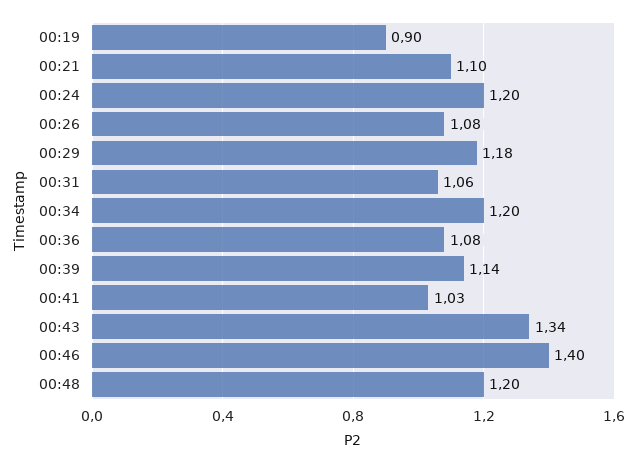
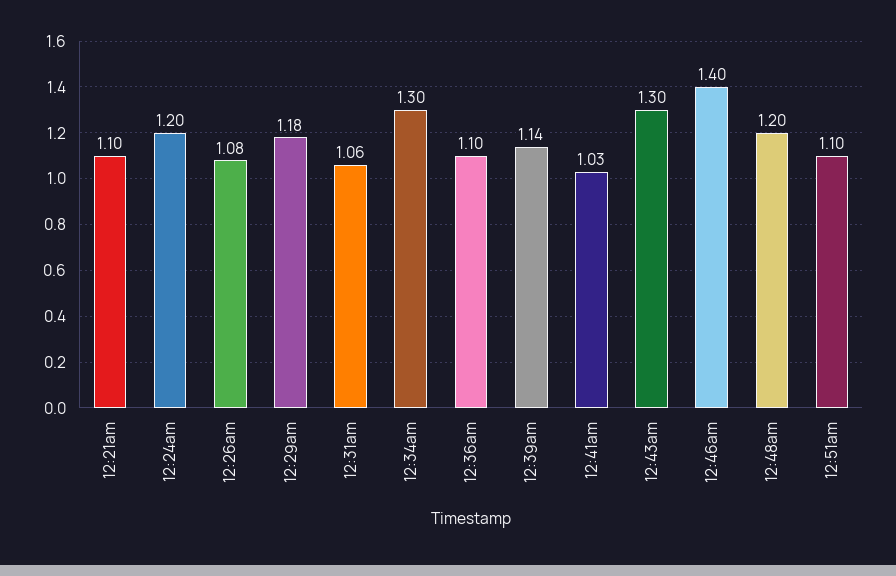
00:19: 0.9 -> none
00:34: 1.2 -> 1.3
00:36: 1.08 -> 1.1
00:43: 1.34 -> 1.3
12:51am: none -> 1.1

